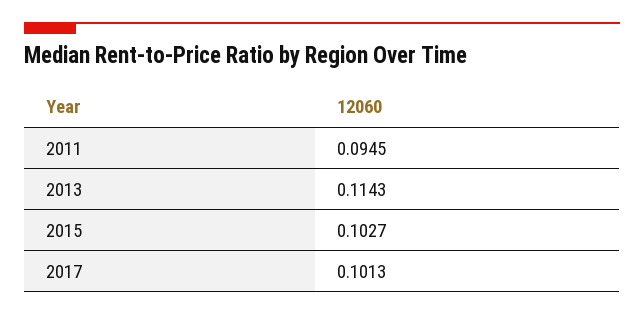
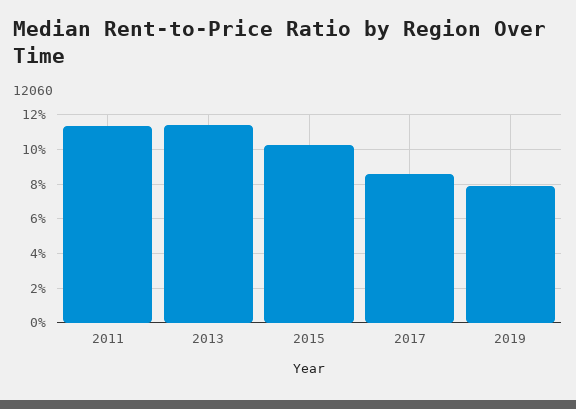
2011: 0.0945 -> 0.115
2017: 0.1013 -> 0.085
2019: none -> 0.08

